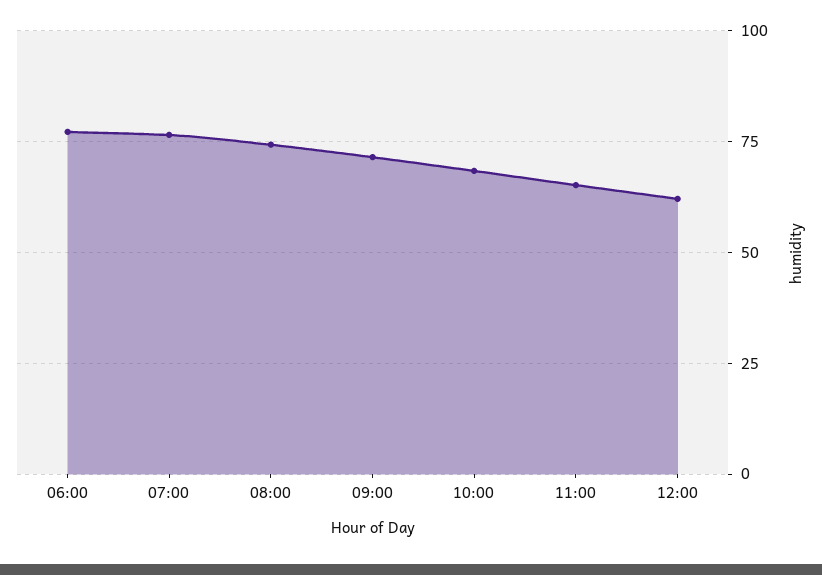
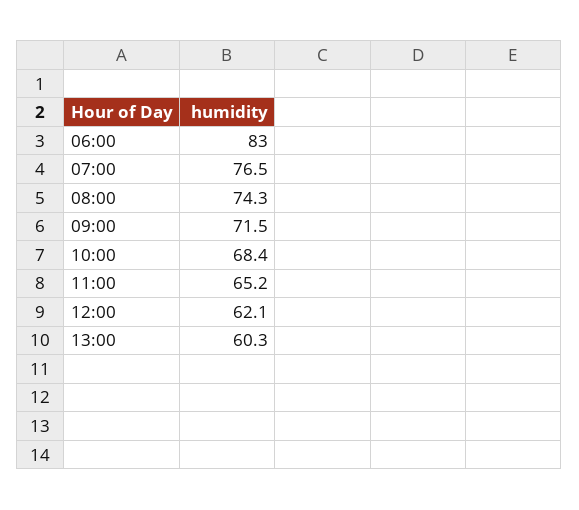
06:00: 77.5 -> 83
13:00: none -> 60.3

